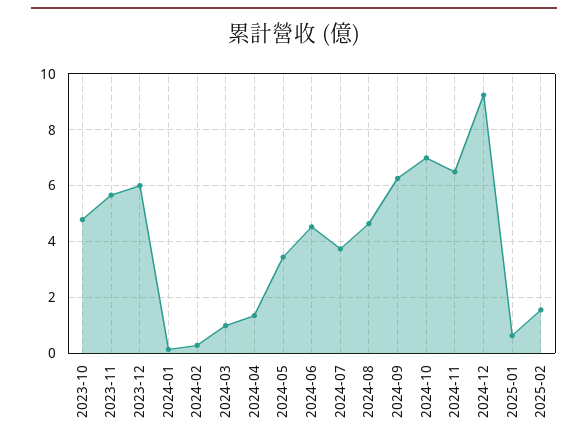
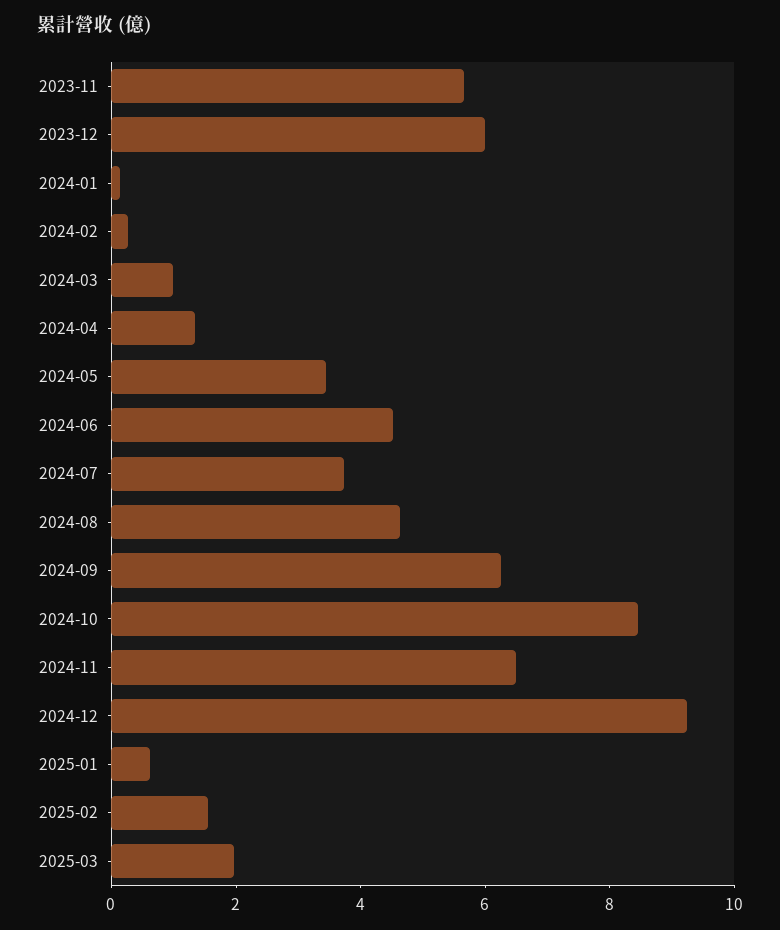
2023-10: 4.75 -> none
2024-10: 7 -> 8.5
2025-03: none -> 2

